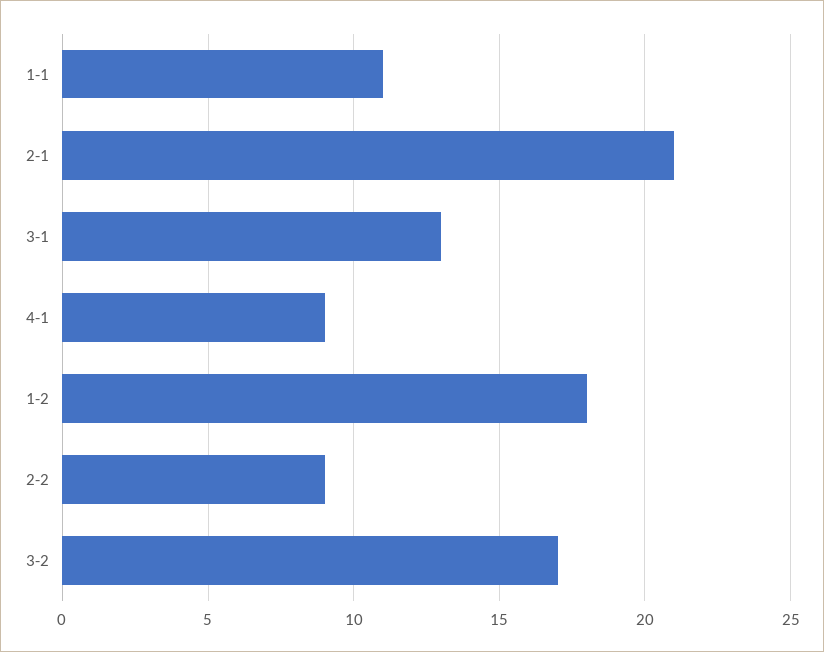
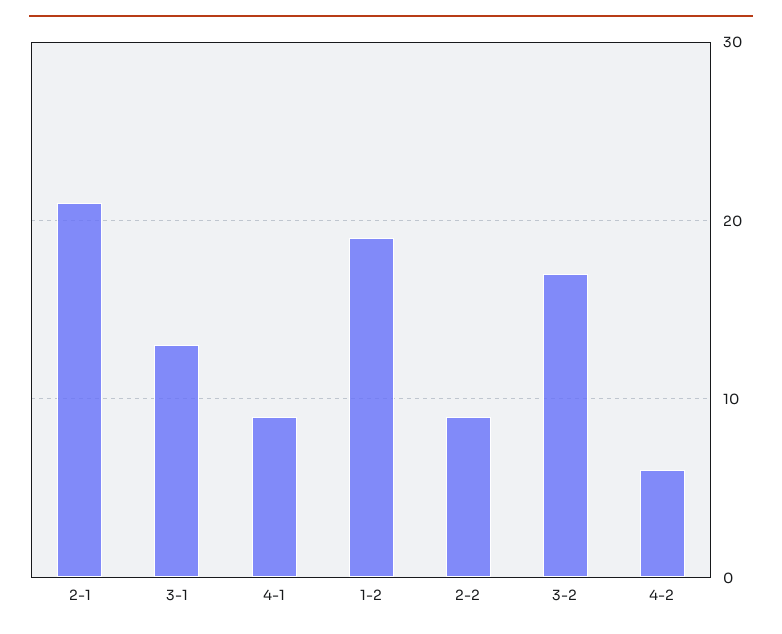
1-1: 11 -> none
1-2: 18 -> 19
4-2: none -> 6

